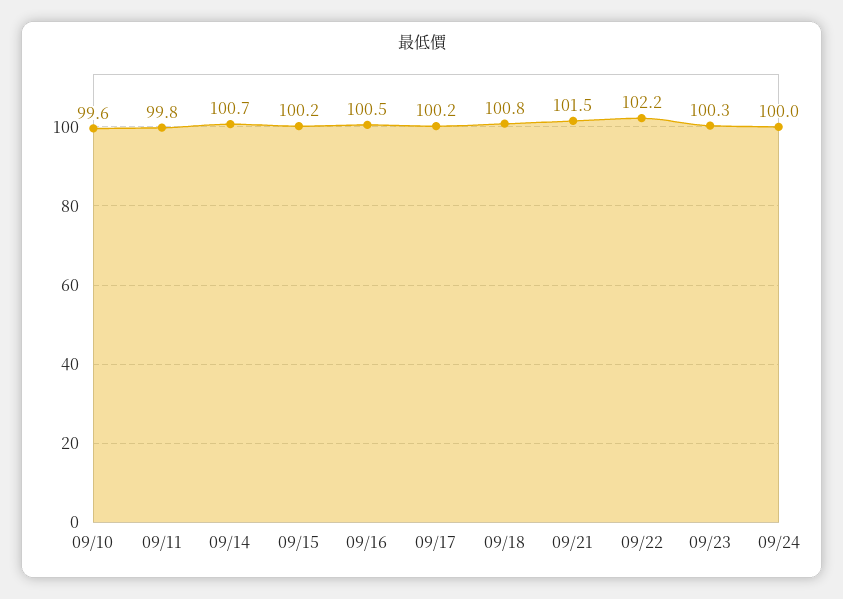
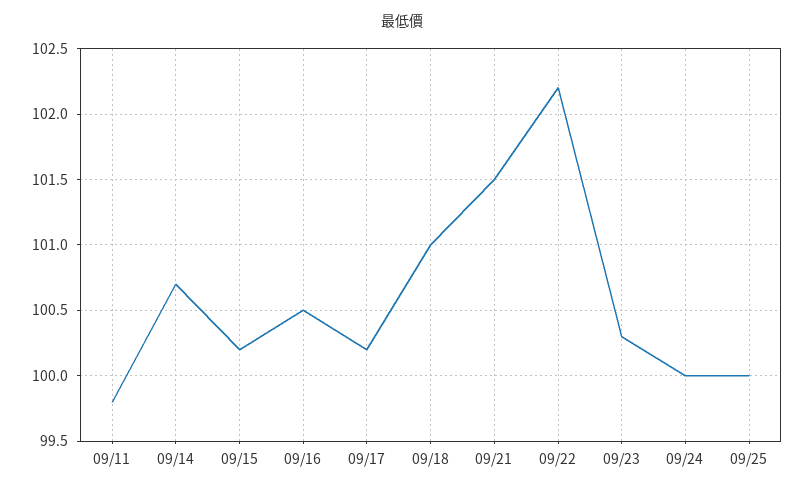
09/10: 99.6 -> none
09/18: 100.8 -> 101
09/25: none -> 100

